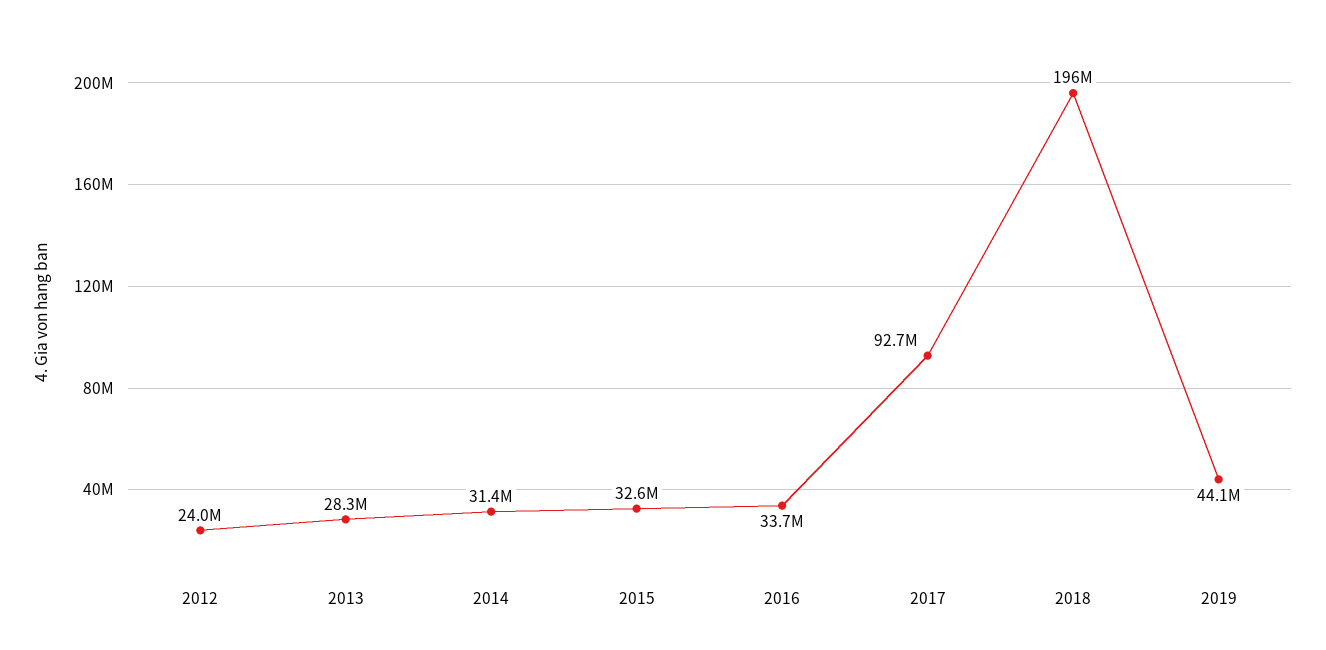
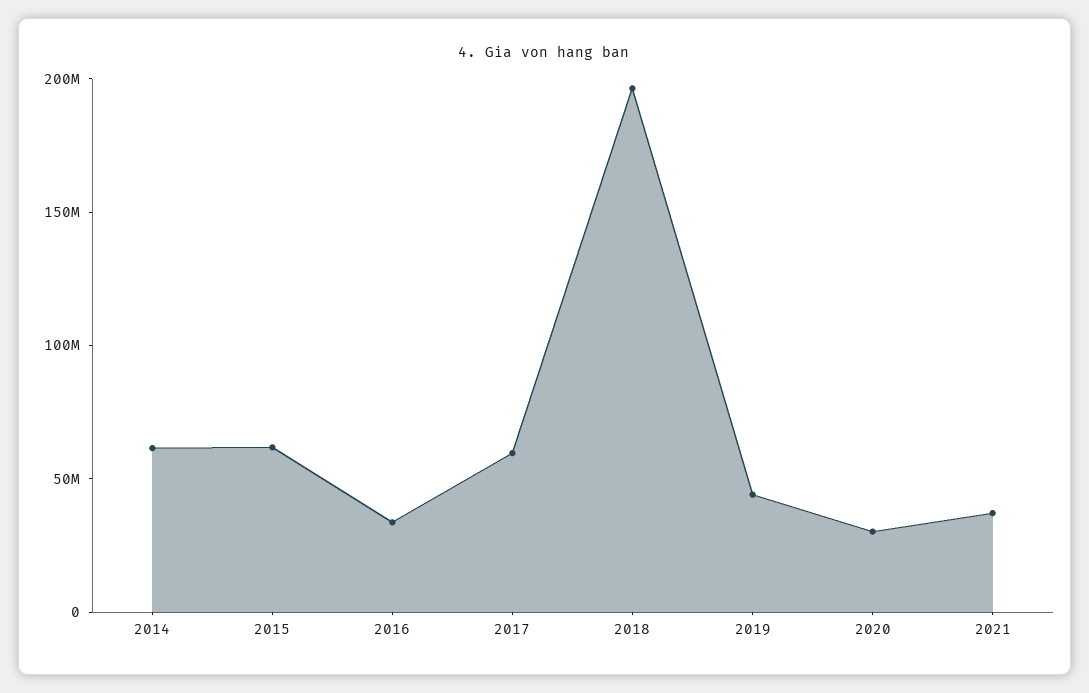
2012: 24000000 -> none
2013: 28300000 -> none
2014: 31400000 -> 60000000
2015: 32600000 -> 60000000
2017: 92700000 -> 60000000
2020: none -> 30000000
2021: none -> 40000000

